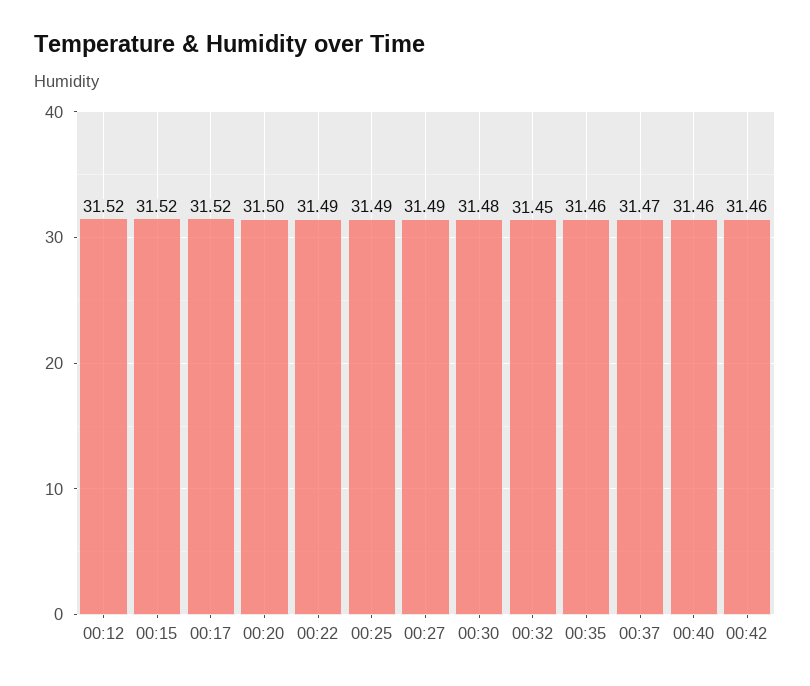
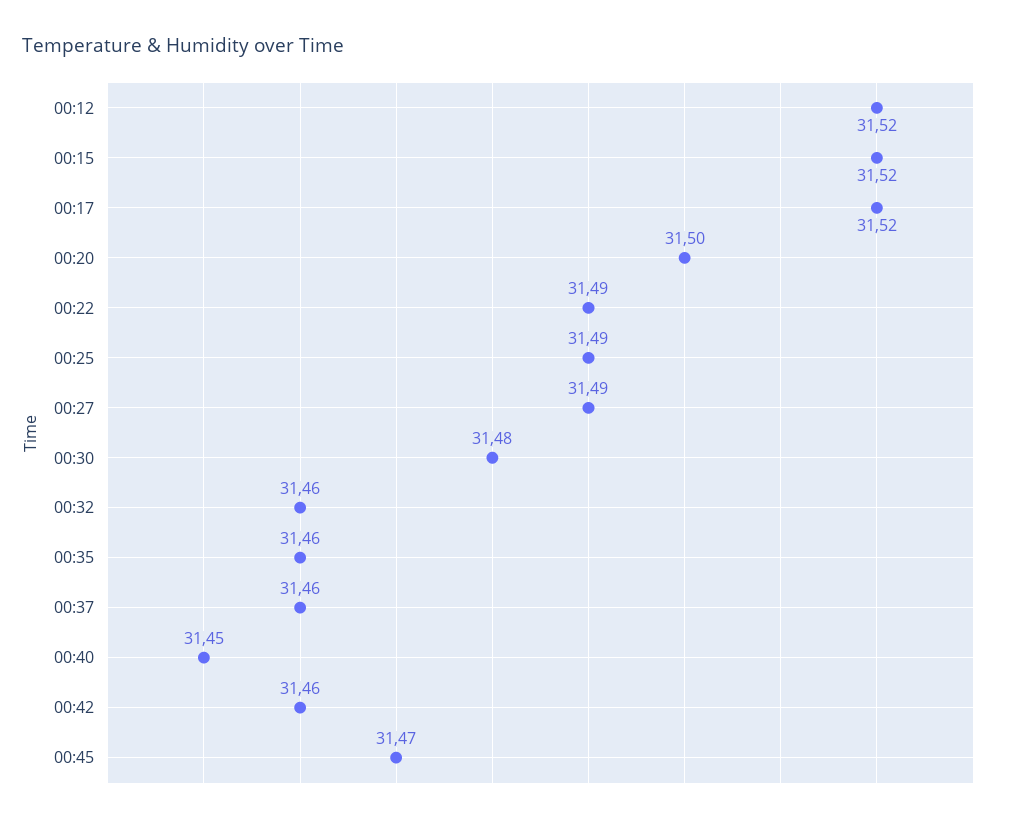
00:32: 31.45 -> 31.46
00:37: 31.47 -> 31.46
00:40: 31.46 -> 31.45
00:45: none -> 31.47

